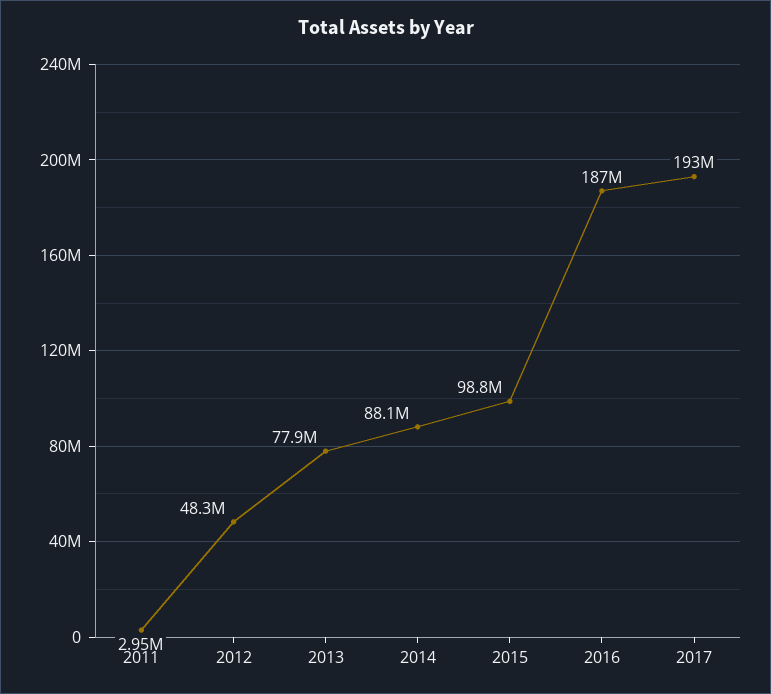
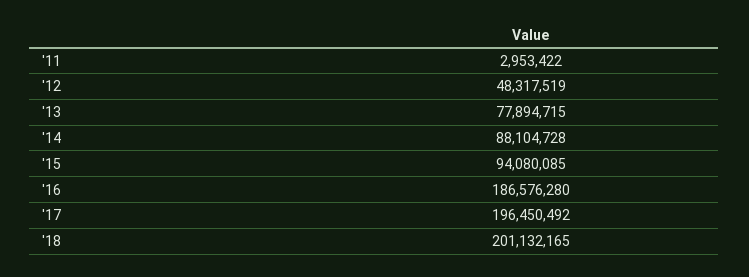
2015: 98800000 -> 94080085
2017: 193000000 -> 196450492
'18: none -> 201132165

